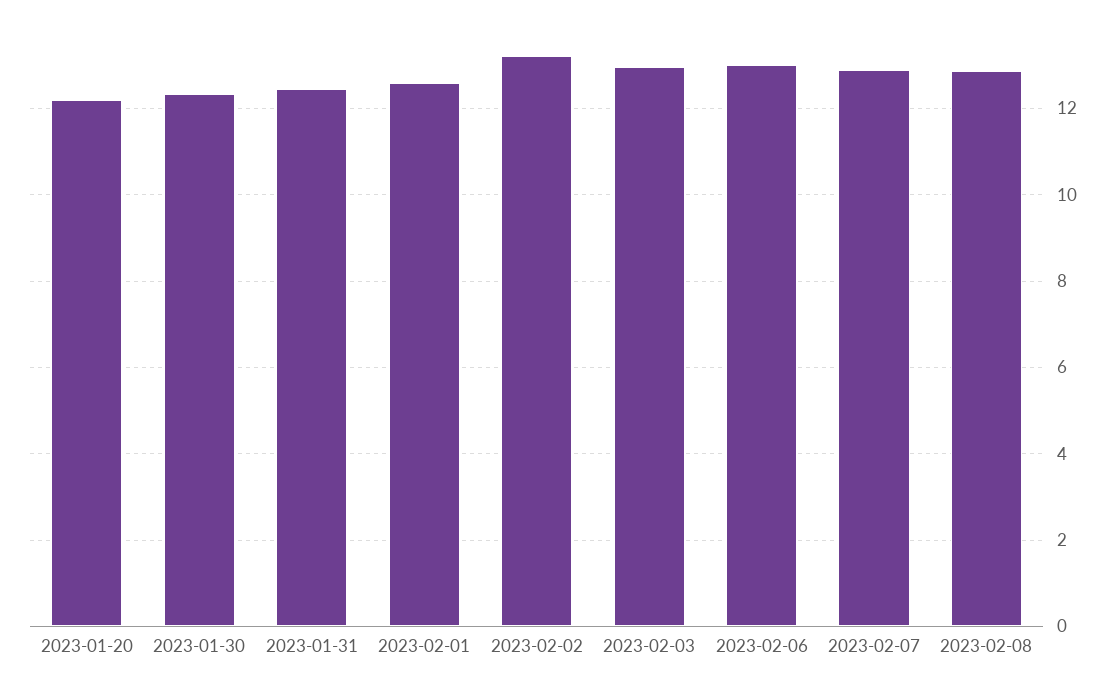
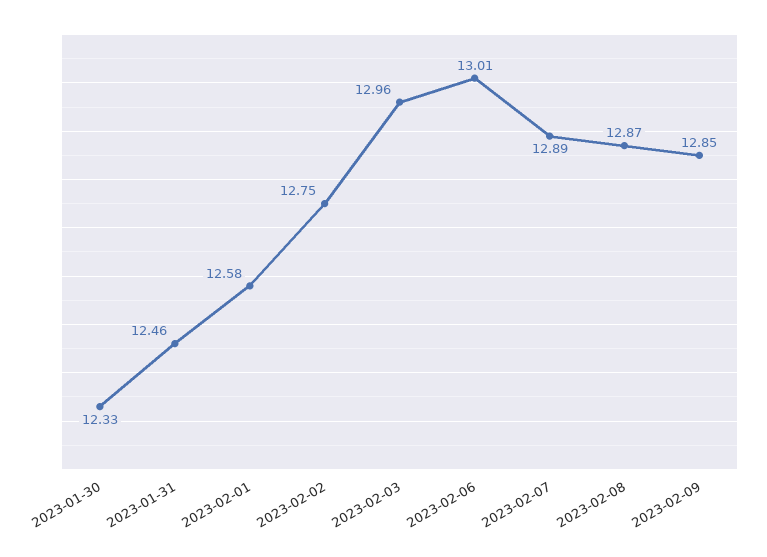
2023-01-20: 12.2 -> none
2023-02-02: 13.2 -> 12.75
2023-02-09: none -> 12.85

